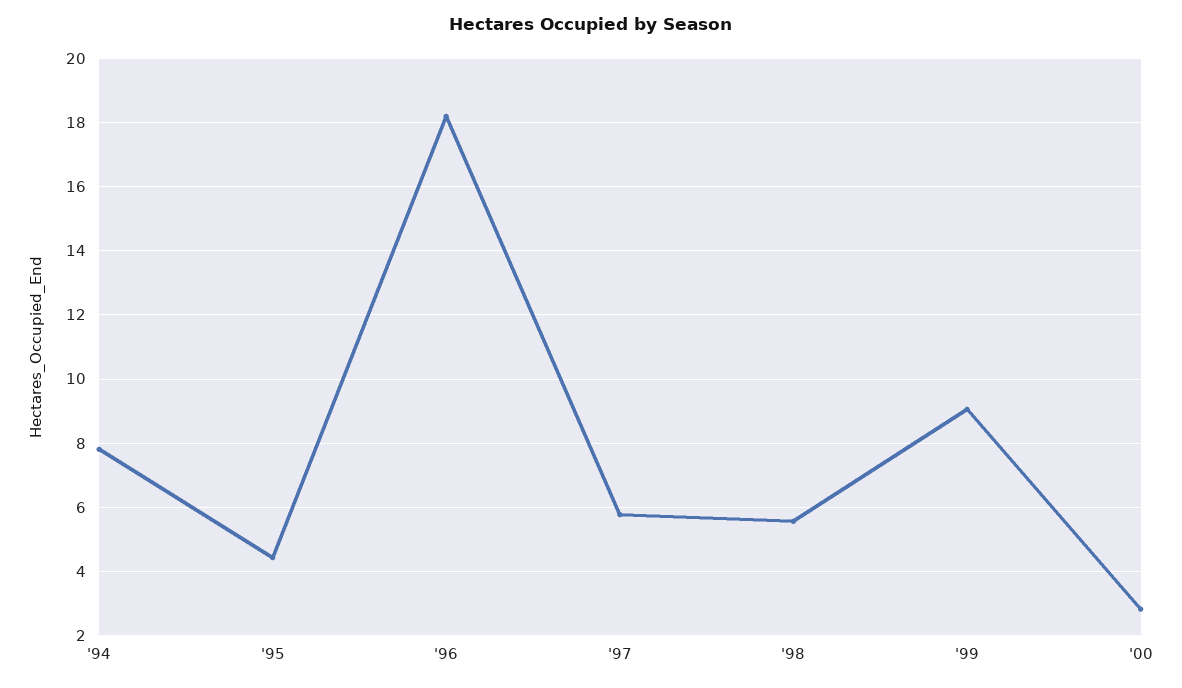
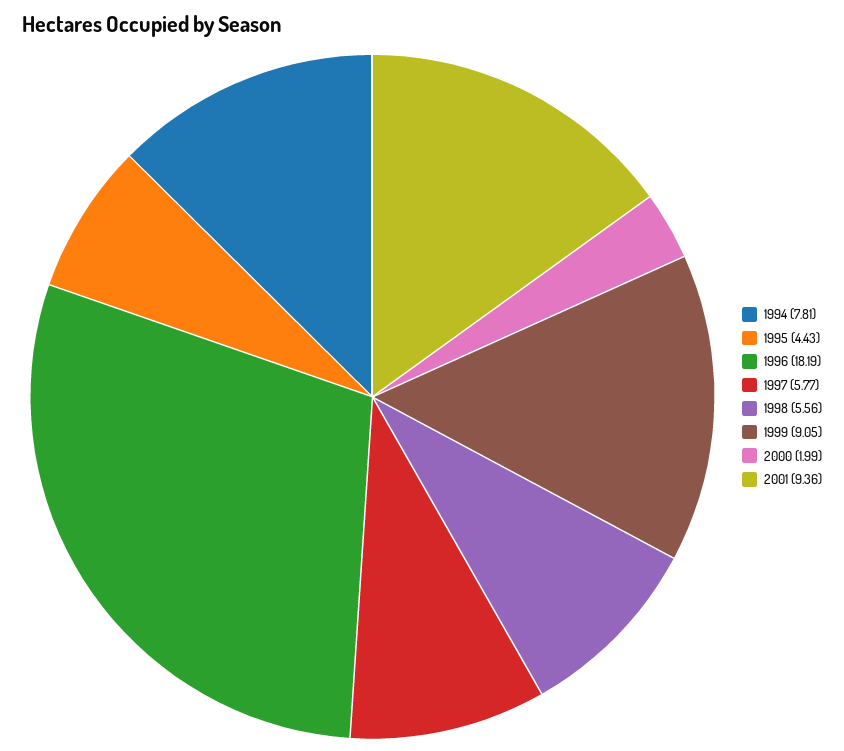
'00: 2.8 -> 1.99
2001: none -> 9.36

